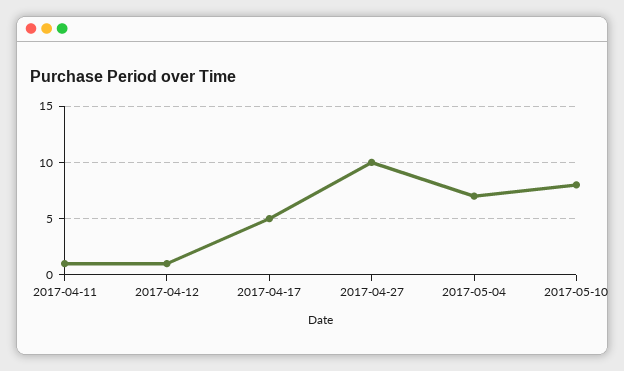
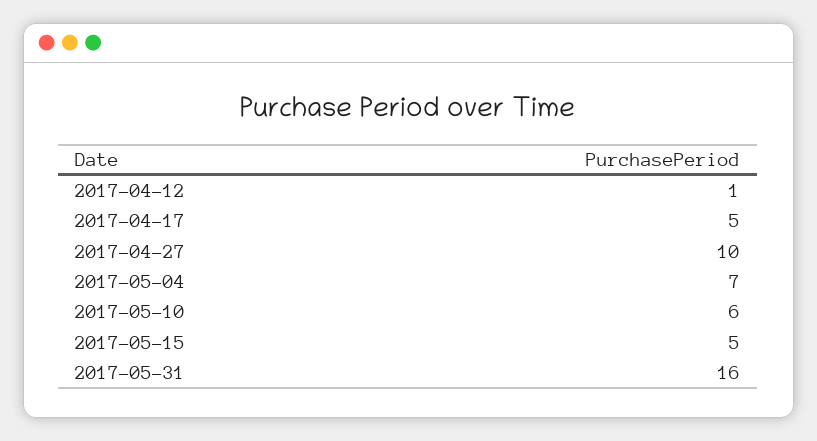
2017-04-11: 1 -> none
2017-05-10: 8 -> 6
2017-05-15: none -> 5
2017-05-31: none -> 16

